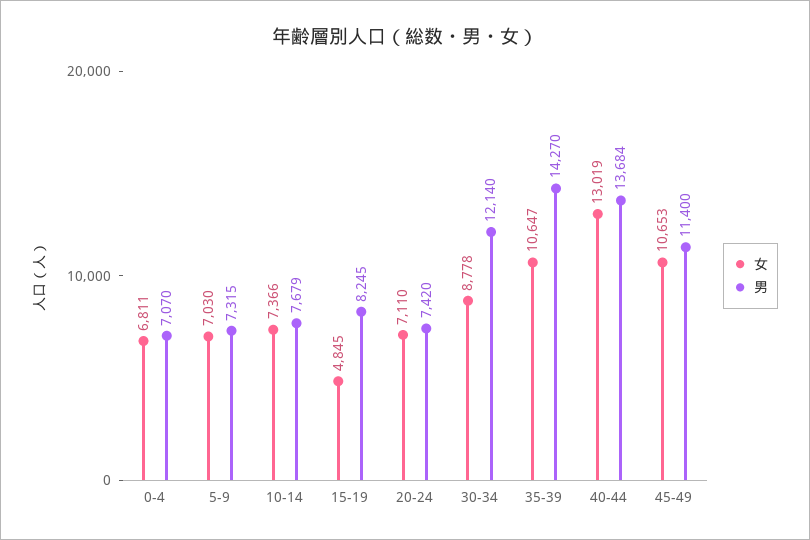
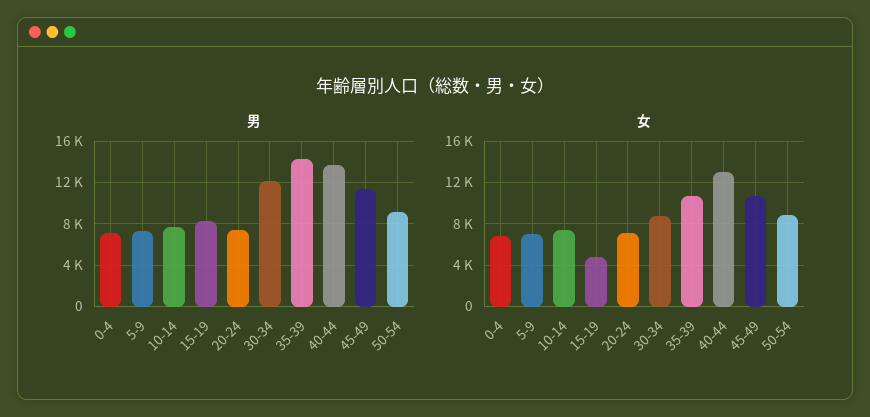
男, 50-54: none -> 9000
女, 50-54: none -> 9000

